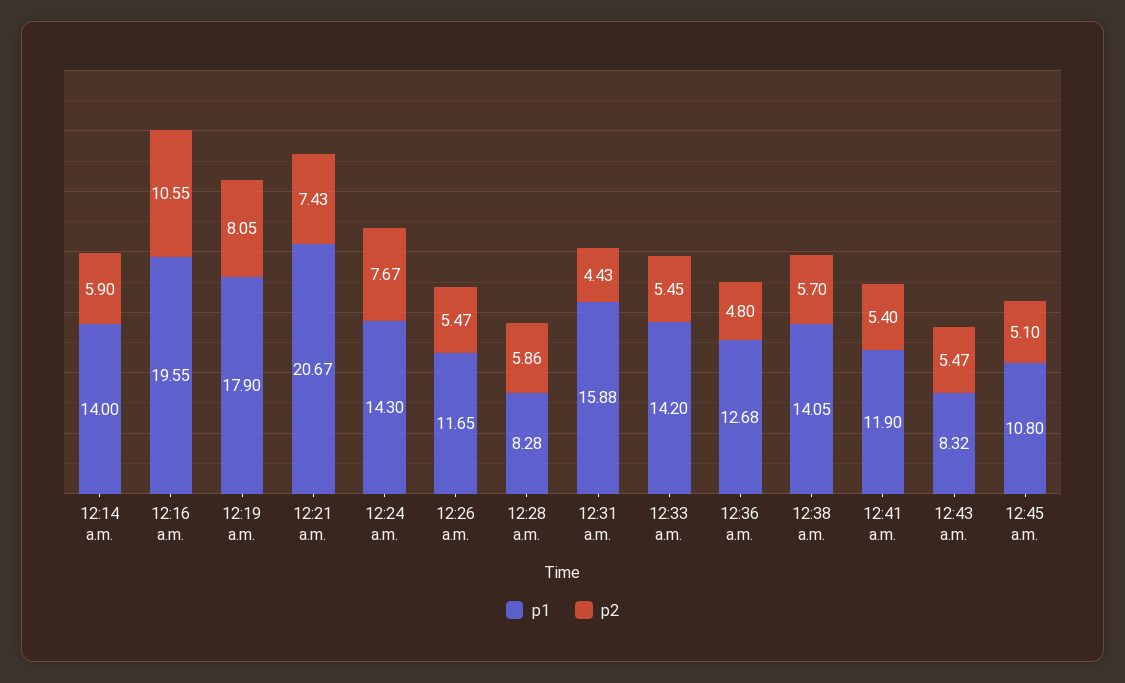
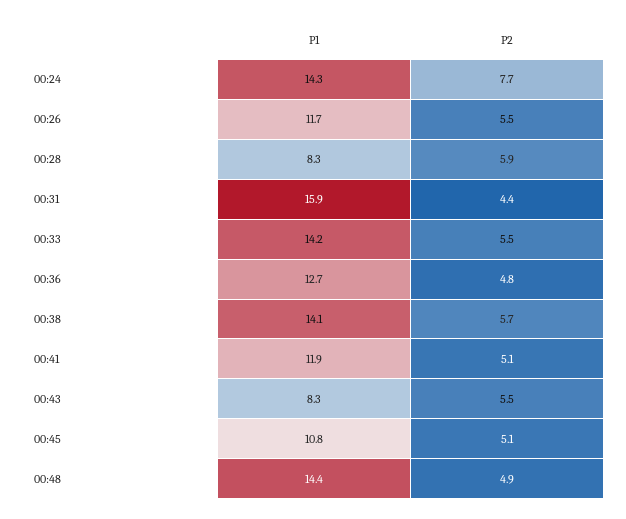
p1, 12:14 a.m.: 14 -> none
p2, 12:14 a.m.: 5.9 -> none
p1, 12:16 a.m.: 19.55 -> none
p2, 12:16 a.m.: 10.55 -> none
p1, 12:19 a.m.: 17.9 -> none
p2, 12:19 a.m.: 8.05 -> none
p1, 12:21 a.m.: 20.67 -> none
p2, 12:21 a.m.: 7.43 -> none
p2, 12:41 a.m.: 5.4 -> 5.1
p1, 00:48: none -> 14.4
p2, 00:48: none -> 4.9

